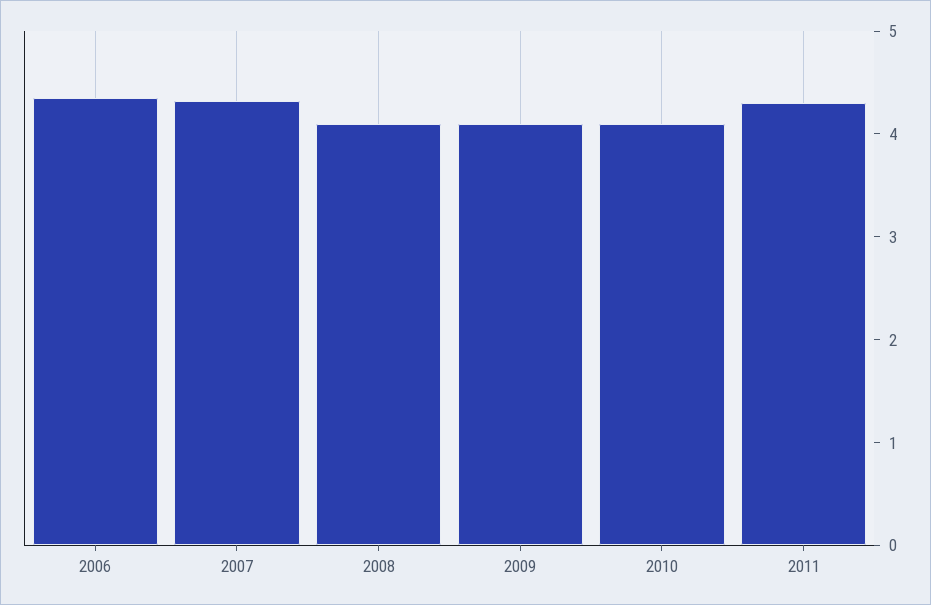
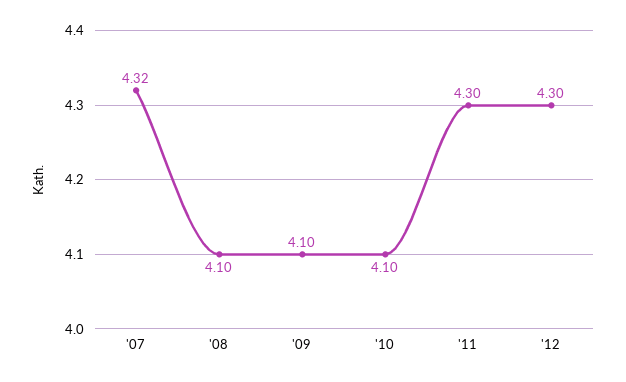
2006: 4.4 -> none
'12: none -> 4.3

